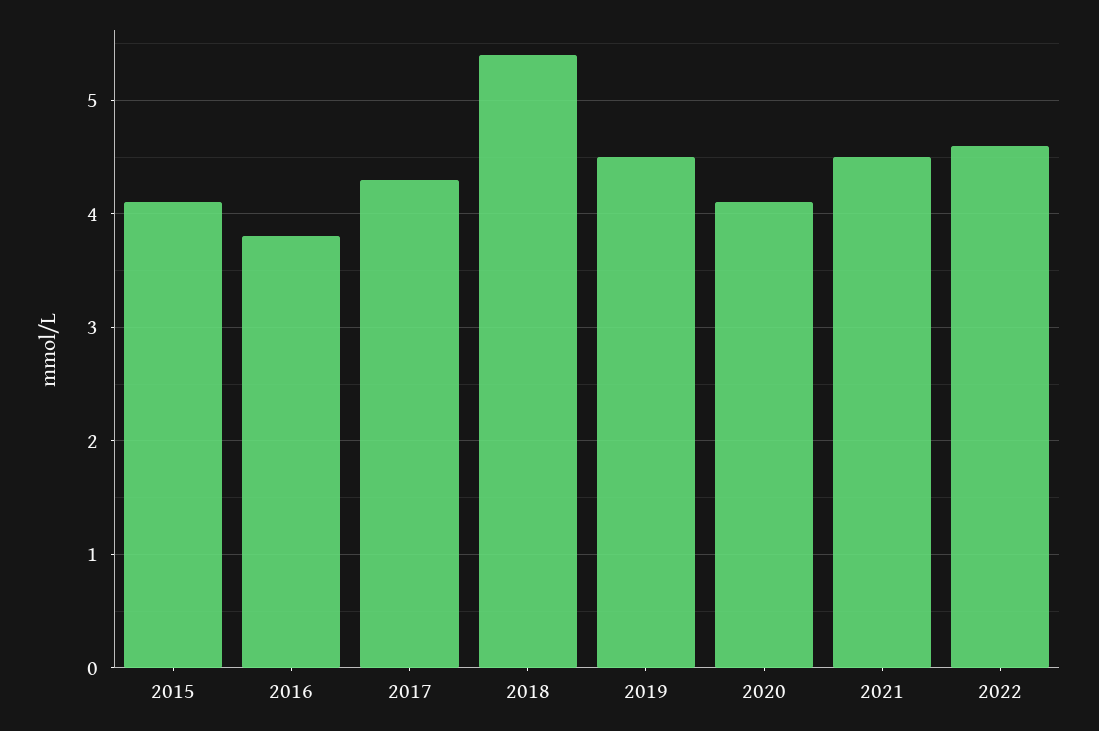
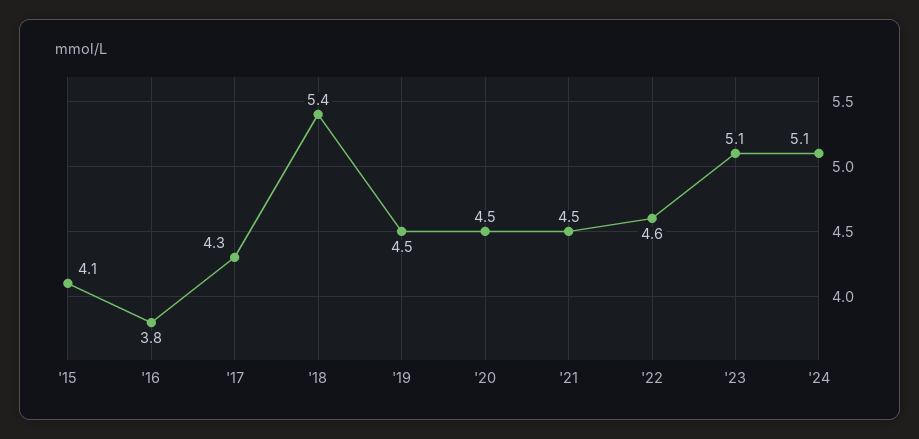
2020: 4.1 -> 4.5
'23: none -> 5.1
'24: none -> 5.1

